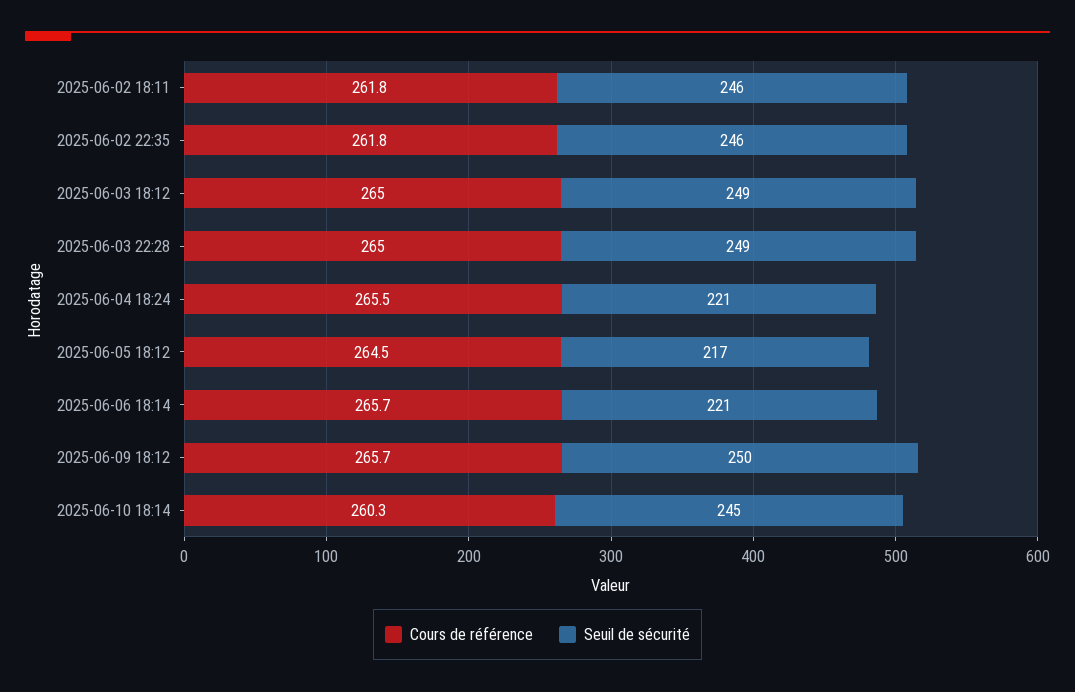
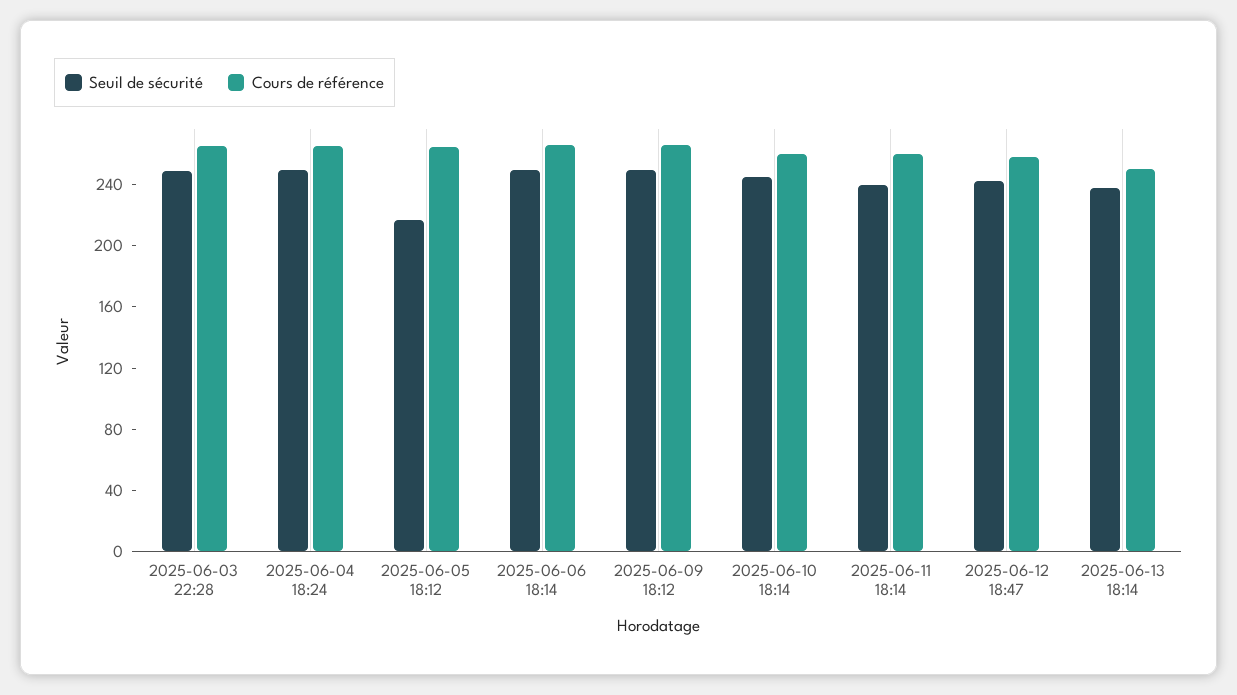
Cours de référence, 2025-06-02 18:11: 261.8 -> none
Seuil de sécurité, 2025-06-02 18:11: 246 -> none
Cours de référence, 2025-06-02 22:35: 261.8 -> none
Seuil de sécurité, 2025-06-02 22:35: 246 -> none
Cours de référence, 2025-06-03 18:12: 265 -> none
Seuil de sécurité, 2025-06-03 18:12: 249 -> none
Seuil de sécurité, 2025-06-04 18:24: 221 -> 250
Seuil de sécurité, 2025-06-06 18:14: 221 -> 250
Seuil de sécurité, 2025-06-11 18:14: none -> 240
Cours de référence, 2025-06-11 18:14: none -> 260
Seuil de sécurité, 2025-06-12 18:47: none -> 240
Cours de référence, 2025-06-12 18:47: none -> 260
Seuil de sécurité, 2025-06-13 18:14: none -> 240
Cours de référence, 2025-06-13 18:14: none -> 250

